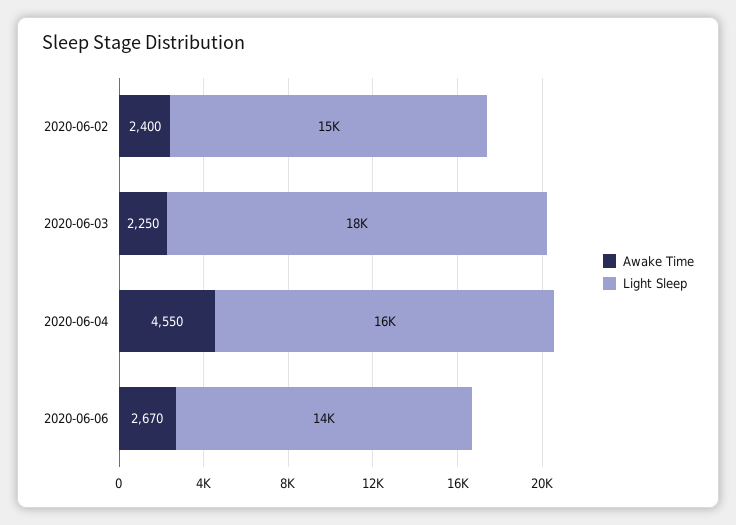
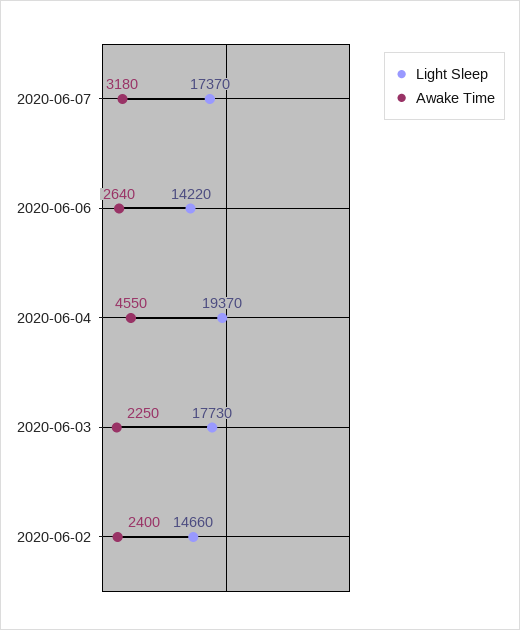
Light Sleep, 2020-06-04: 16000 -> 19370
Awake Time, 2020-06-06: 2670 -> 2640
Light Sleep, 2020-06-07: none -> 17370
Awake Time, 2020-06-07: none -> 3180

